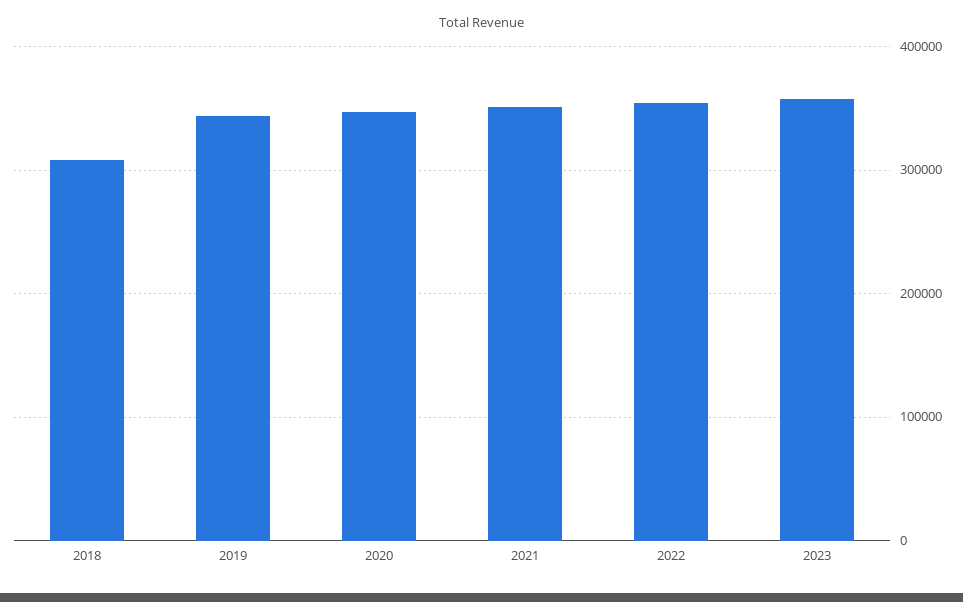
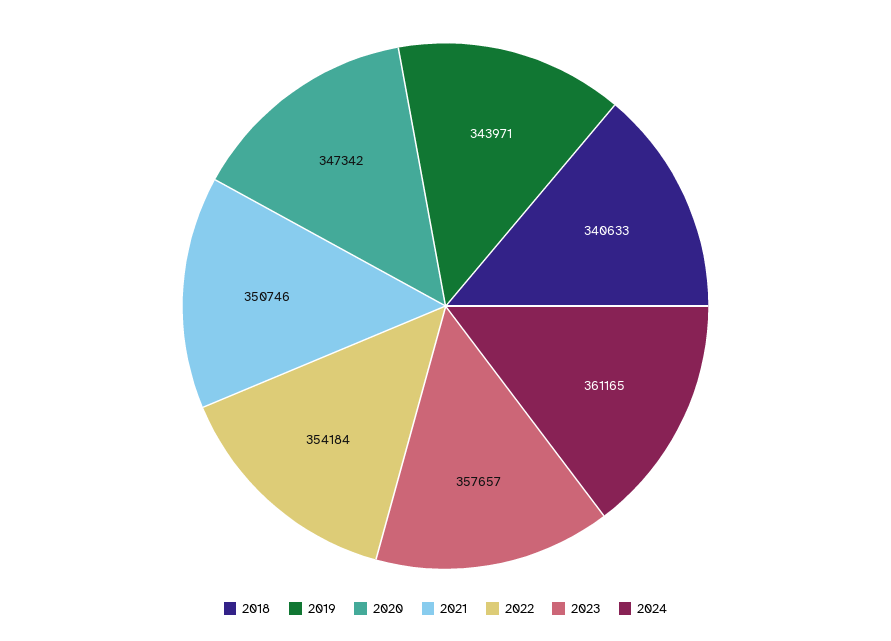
2018: 310000 -> 340633
2024: none -> 361165

